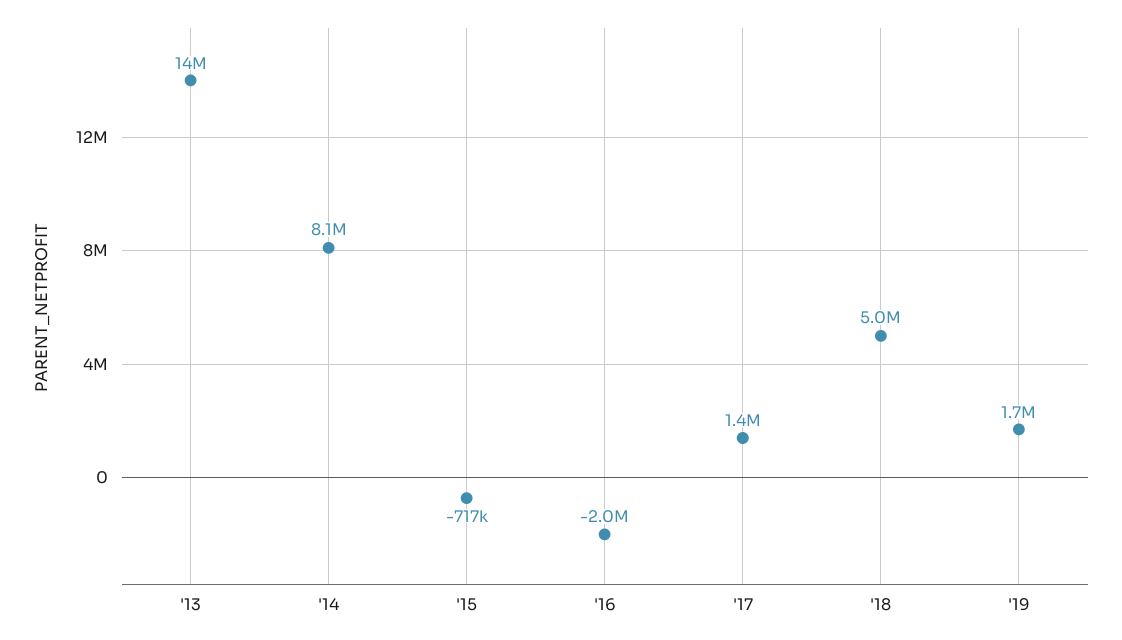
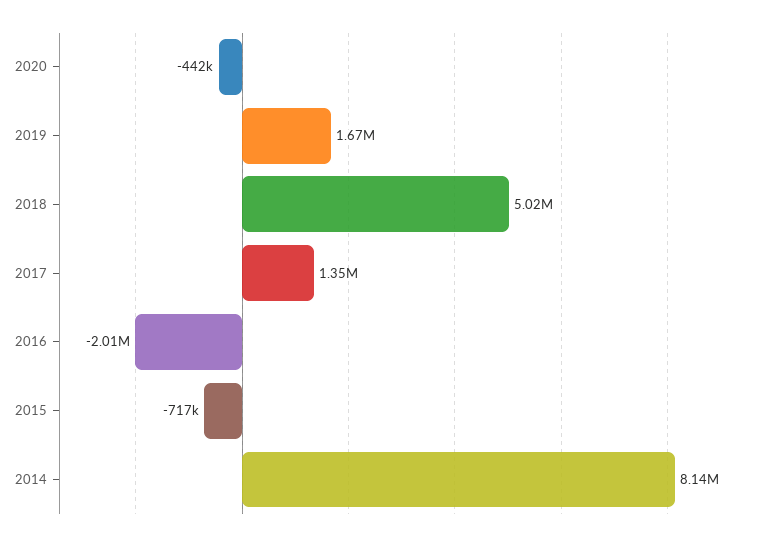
'13: 14000000 -> none
2020: none -> -442000

